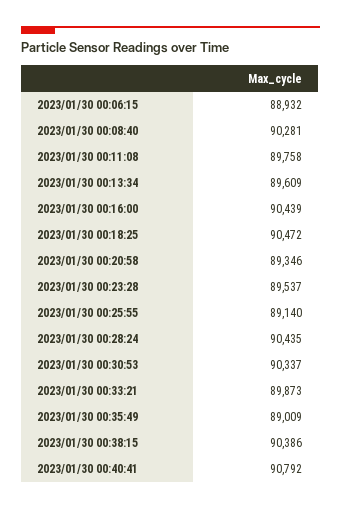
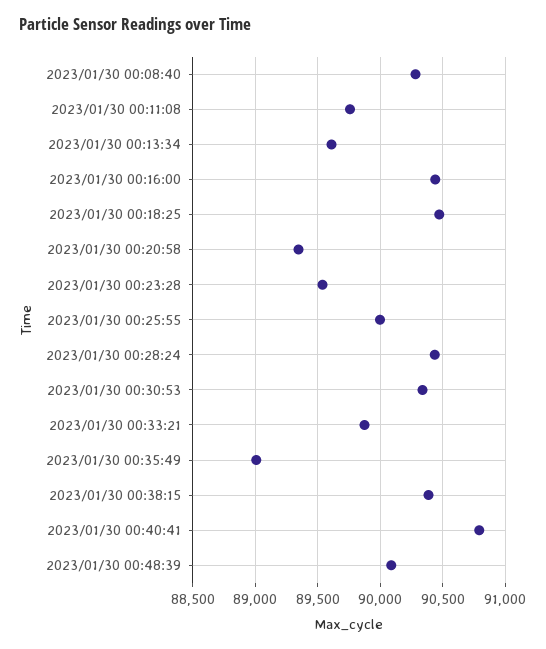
2023/01/30 00:06:15: 88932 -> none
2023/01/30 00:25:55: 89140 -> 90000
2023/01/30 00:48:39: none -> 90100

